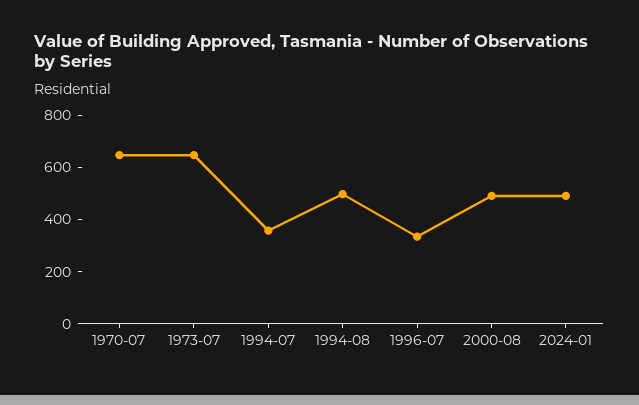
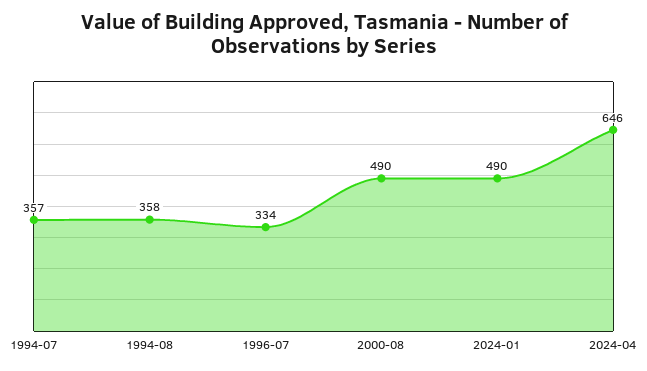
1970-07: 650 -> none
1973-07: 650 -> none
1994-08: 500 -> 358
2024-04: none -> 646

